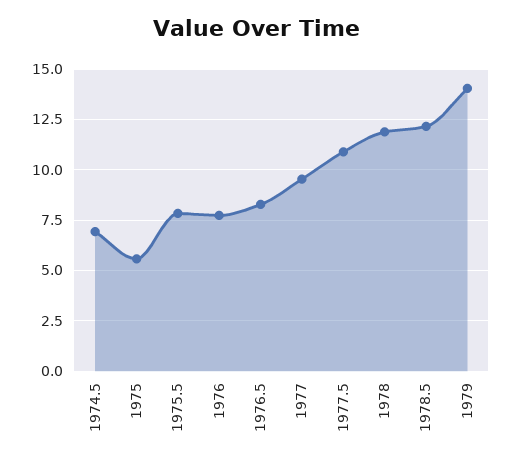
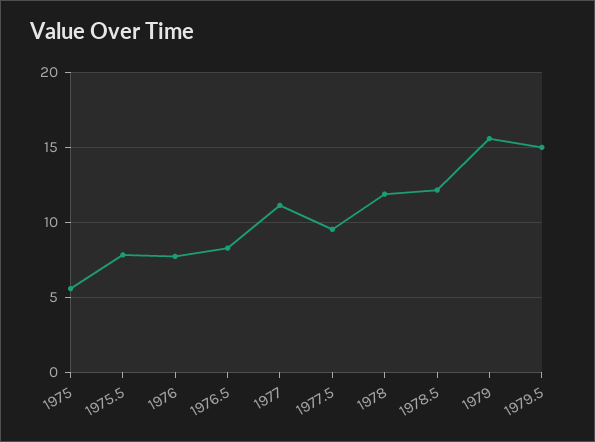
1974.5: 7 -> none
1977: 9.5 -> 11
1977.5: 11 -> 9.5
1979: 14 -> 15.5
1979.5: none -> 15

